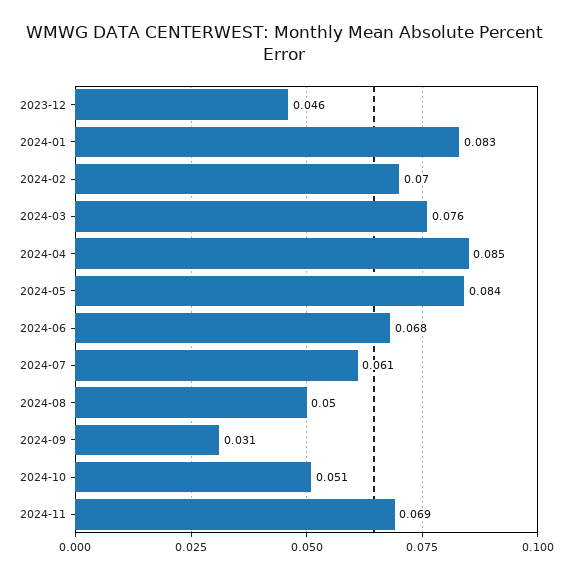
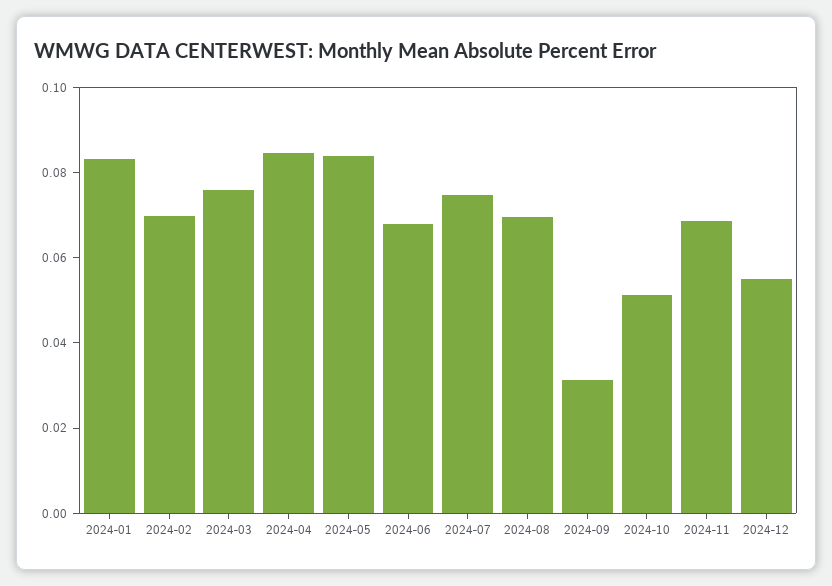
2023-12: 0.046 -> none
2024-07: 0.061 -> 0.075
2024-08: 0.05 -> 0.07
2024-12: none -> 0.055

